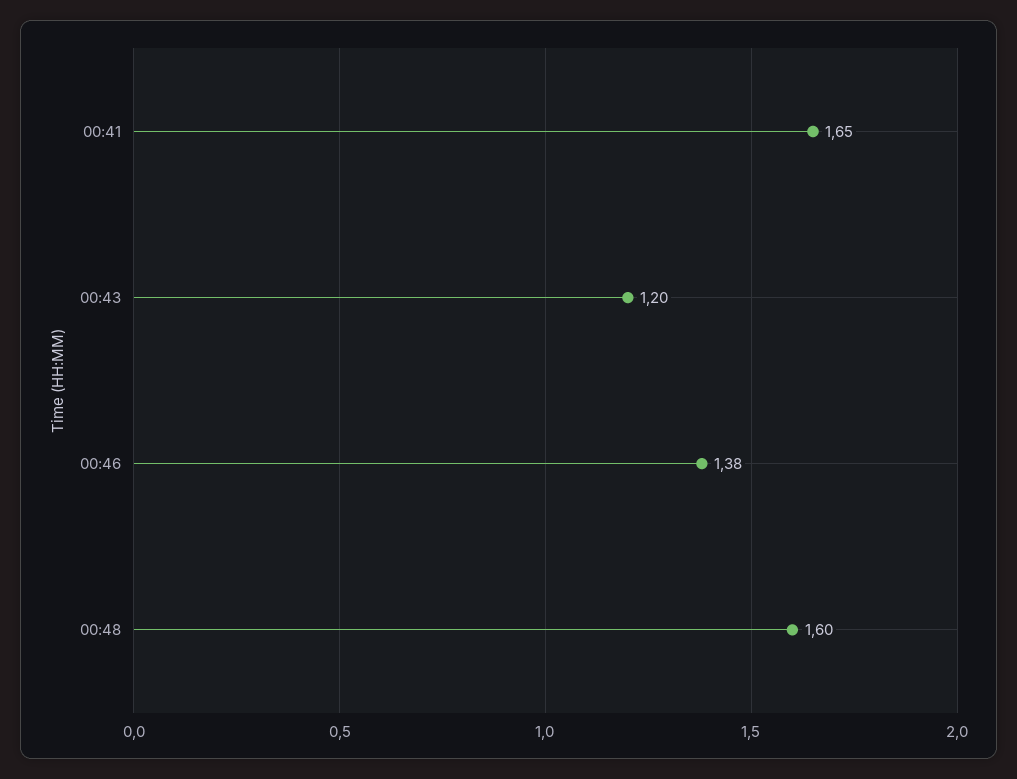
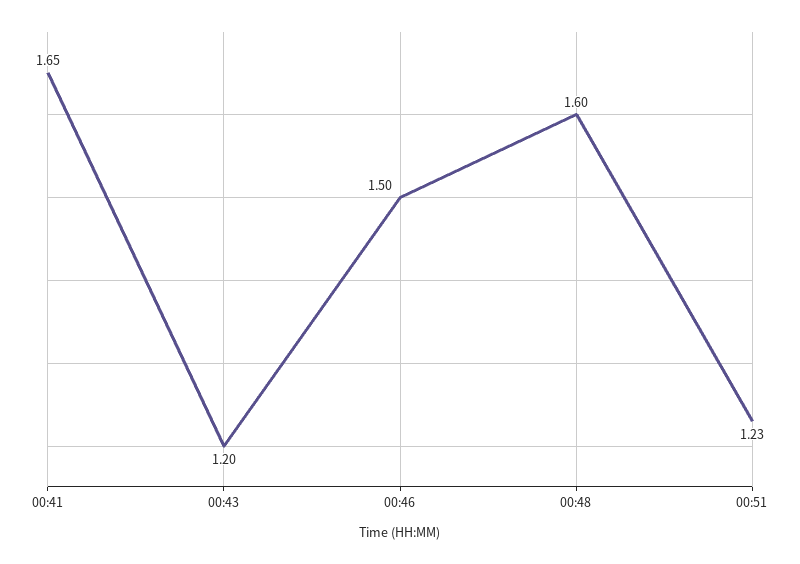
00:46: 1.38 -> 1.5
00:51: none -> 1.23

